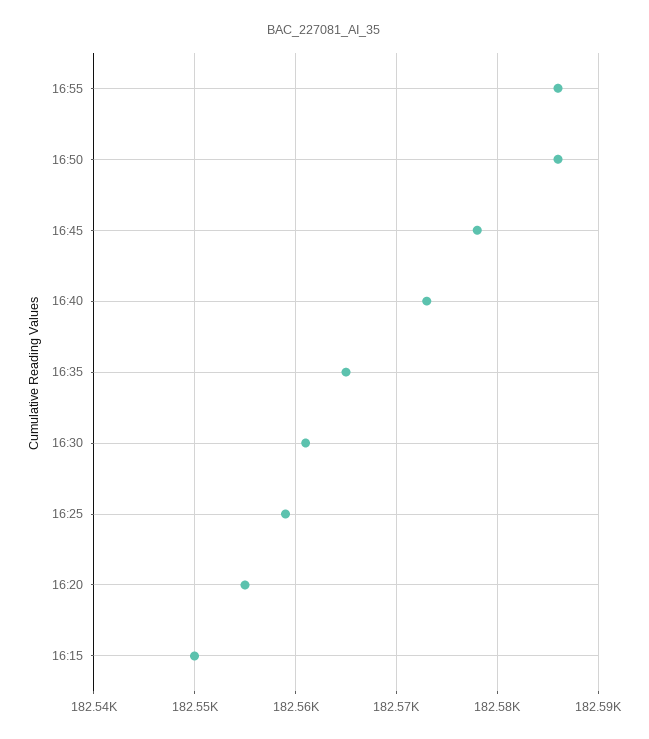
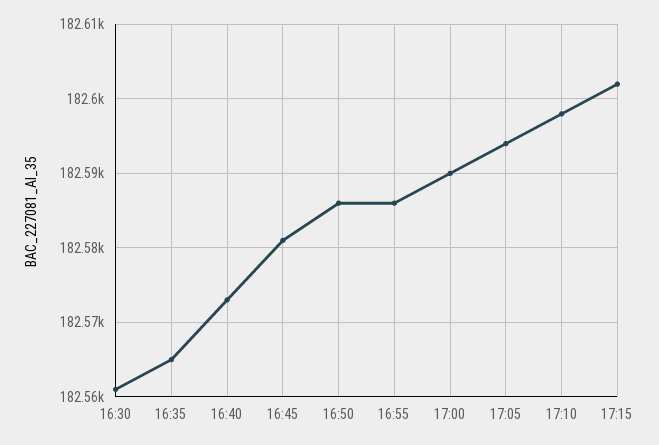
16:45: 182578 -> 182581
16:25: 182559 -> none
16:20: 182555 -> none
16:15: 182550 -> none
17:00: none -> 182590
17:05: none -> 182594
17:10: none -> 182598
17:15: none -> 182602

